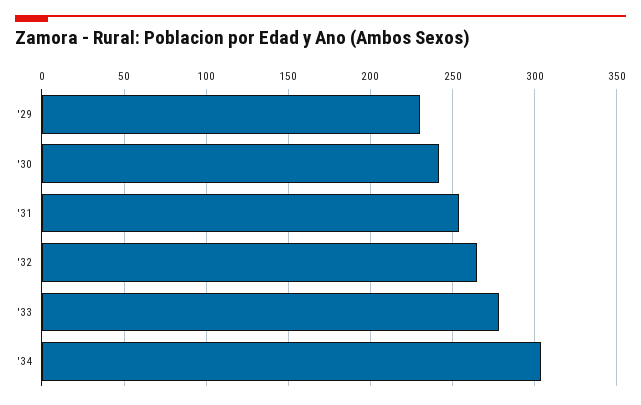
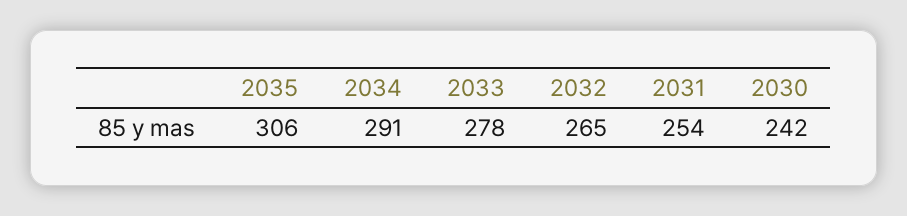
'29: 230 -> none
'34: 305 -> 291
2035: none -> 306

